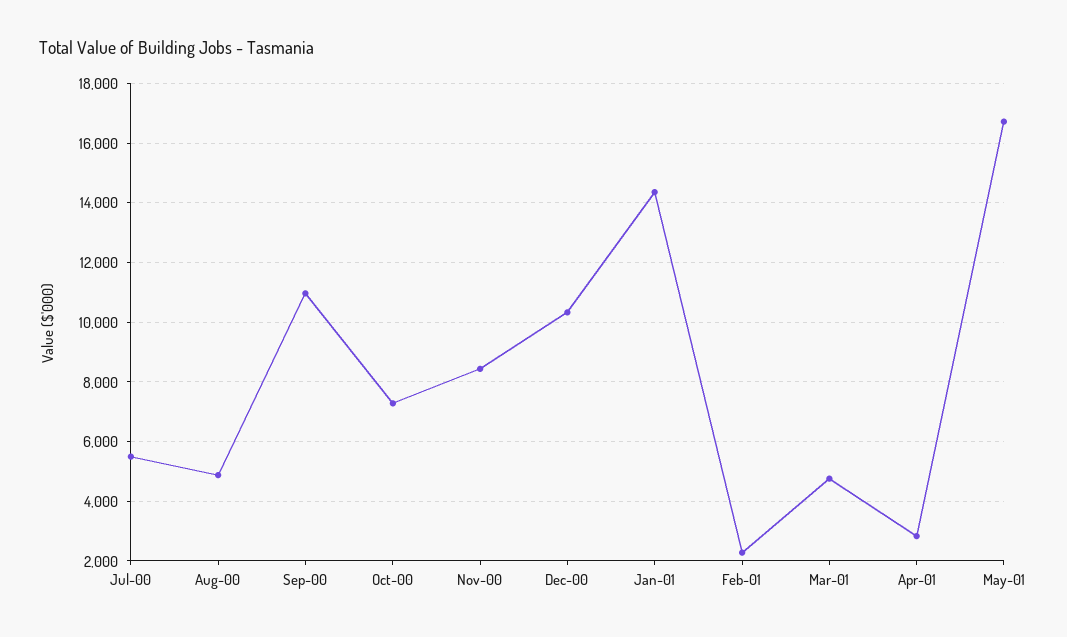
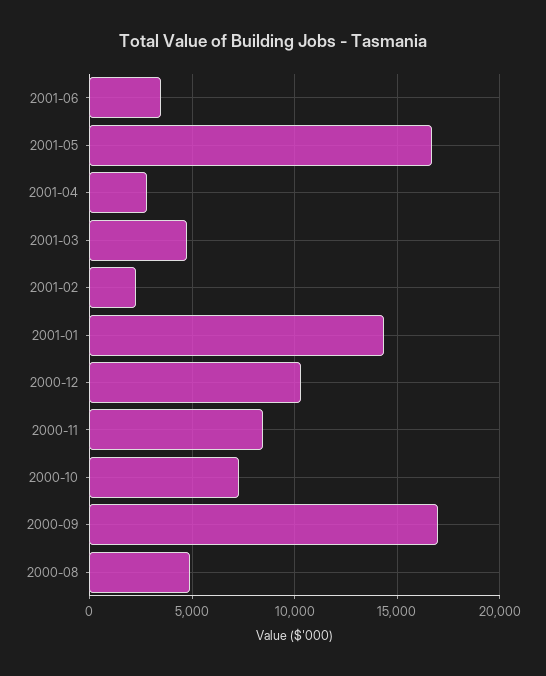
Jul-00: 5500 -> none
Sep-00: 11000 -> 17000
2001-06: none -> 3500

